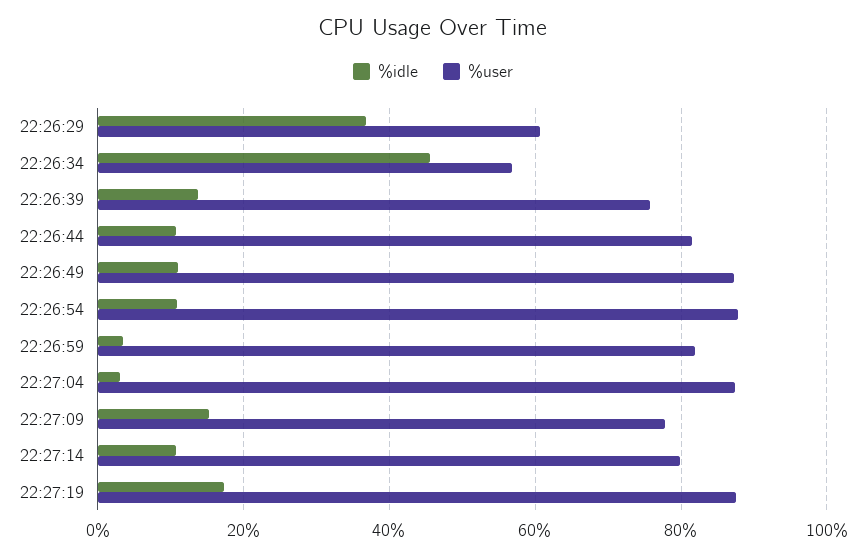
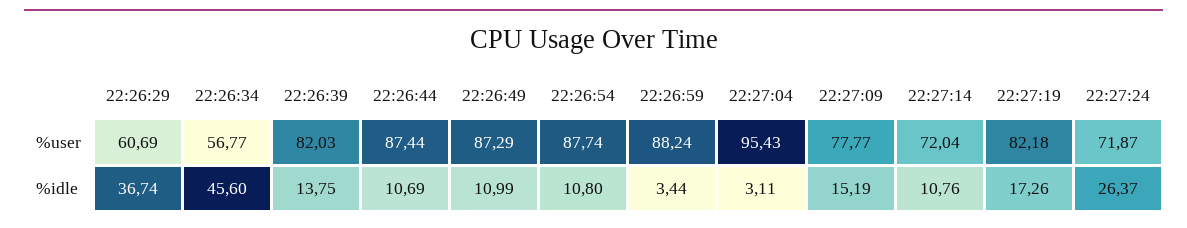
%user, 22:26:39: 76 -> 82.03
%user, 22:26:44: 82 -> 87.44
%user, 22:26:59: 82 -> 88.24
%user, 22:27:04: 88 -> 95.43
%user, 22:27:14: 80 -> 72.04
%user, 22:27:19: 88 -> 82.18
%user, 22:27:24: none -> 71.87
%idle, 22:27:24: none -> 26.37

